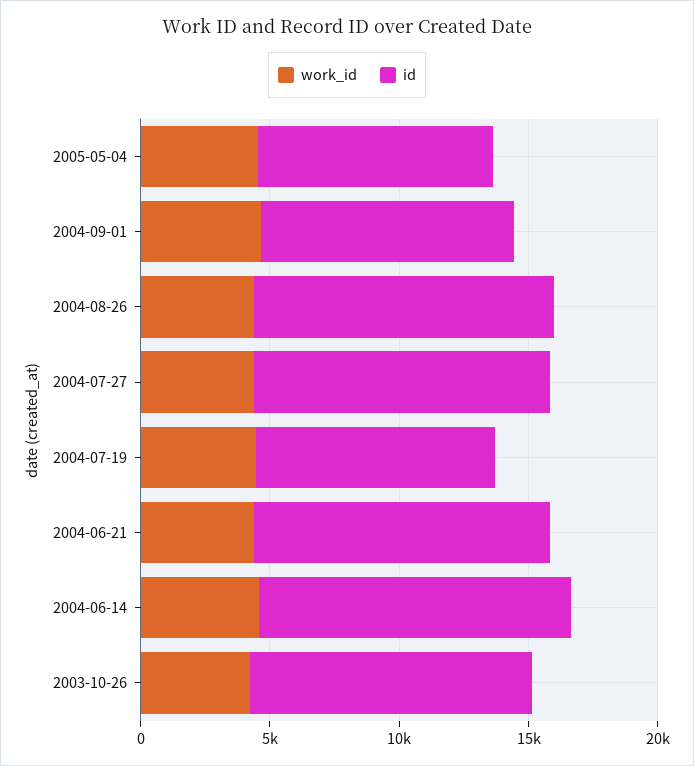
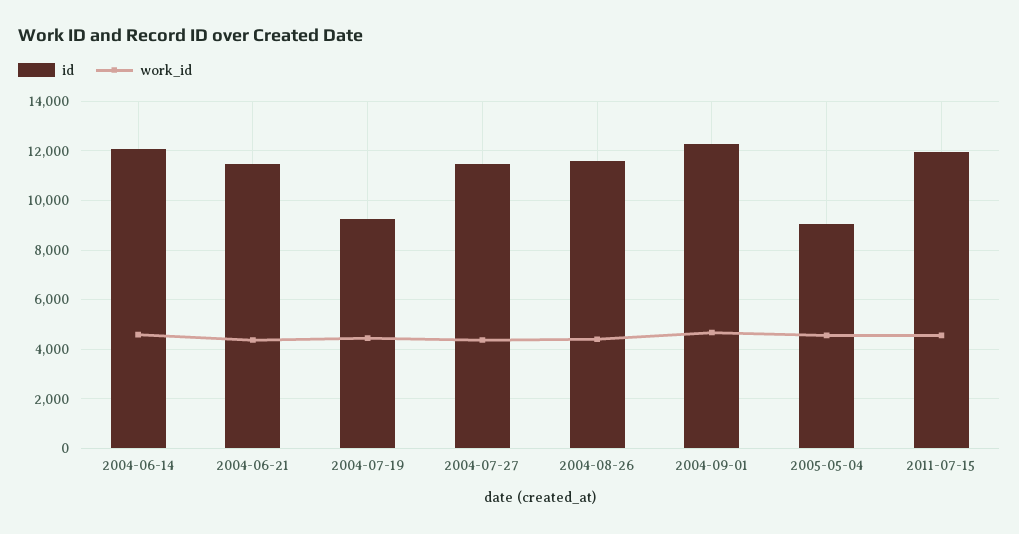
id, 2004-09-01: 10000 -> 12250
work_id, 2003-10-26: 4000 -> none
id, 2003-10-26: 11000 -> none
id, 2011-07-15: none -> 12000
work_id, 2011-07-15: none -> 4500

